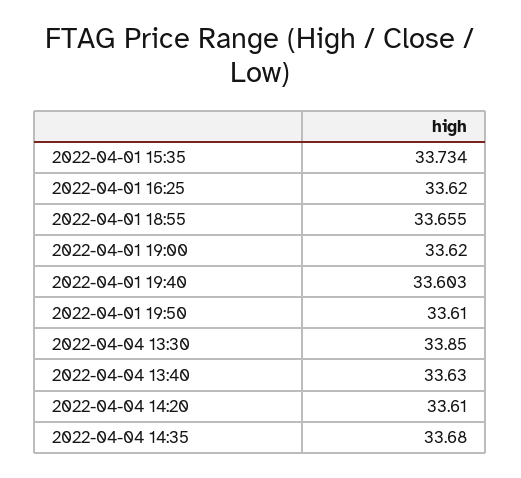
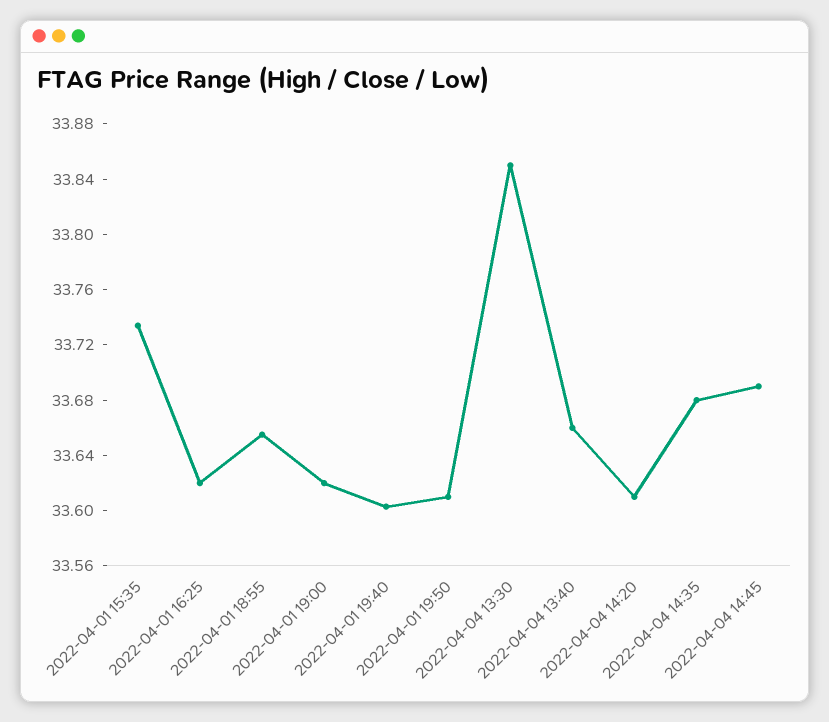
2022-04-04 13:40: 33.63 -> 33.66
2022-04-04 14:45: none -> 33.69

